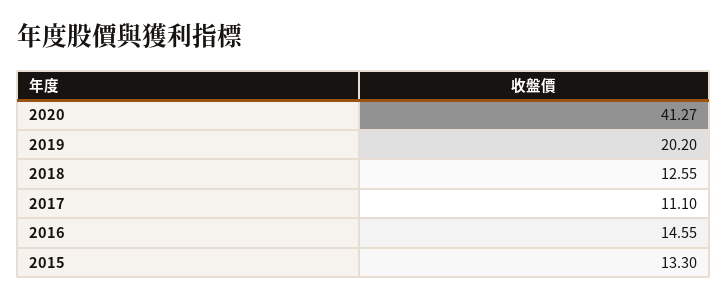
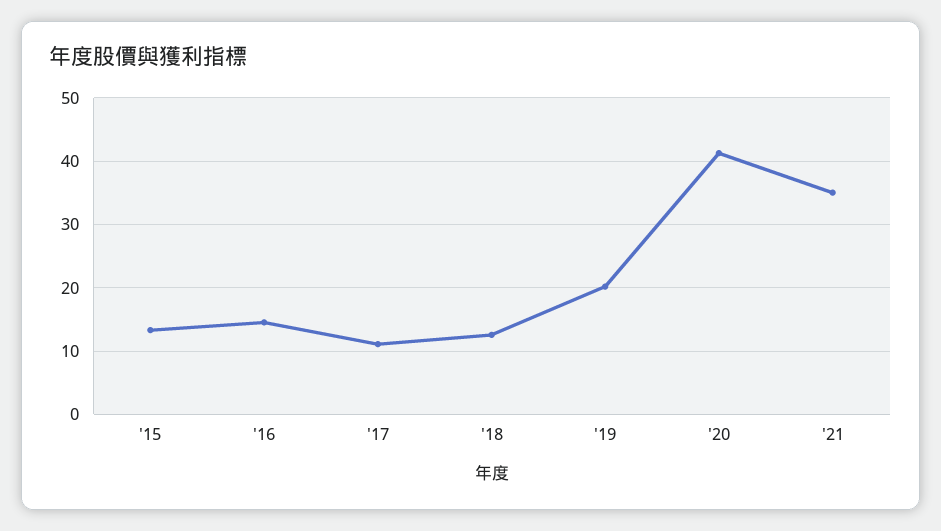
'21: none -> 35

